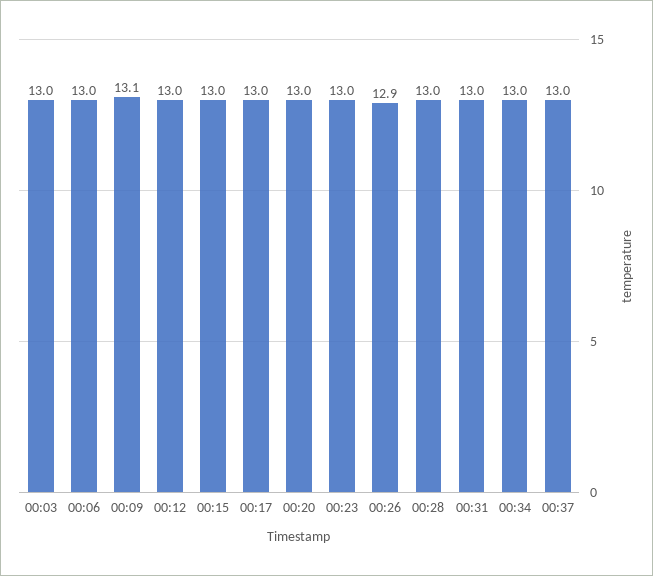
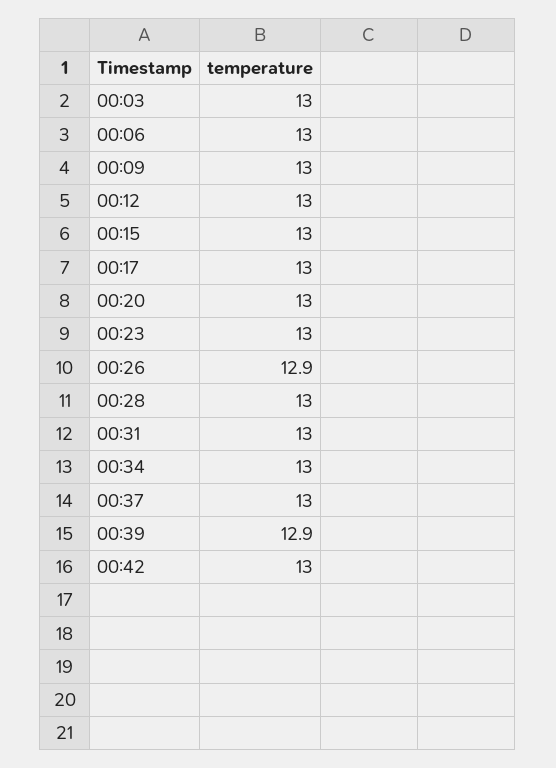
00:09: 13.1 -> 13
00:39: none -> 12.9
00:42: none -> 13

